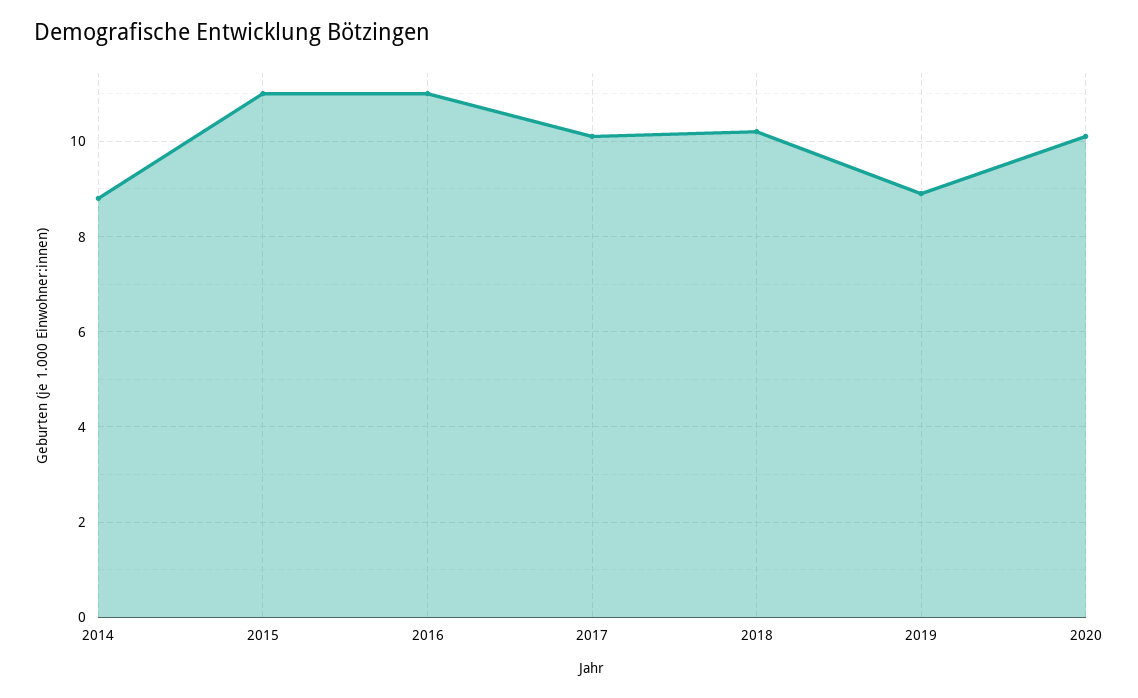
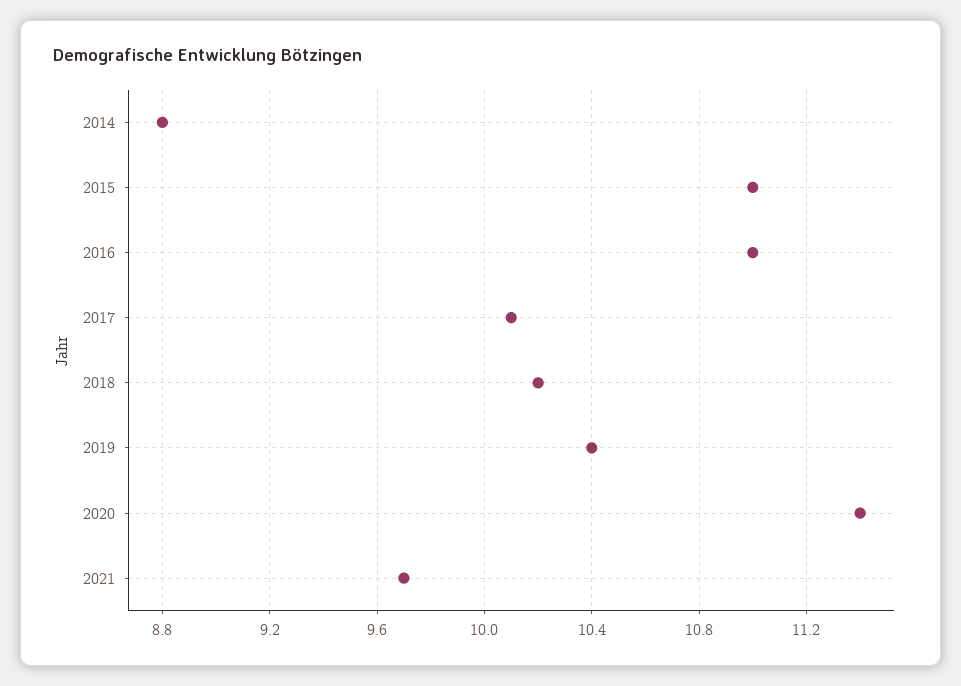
2019: 9 -> 10.4
2020: 10 -> 11.4
2021: none -> 9.7

